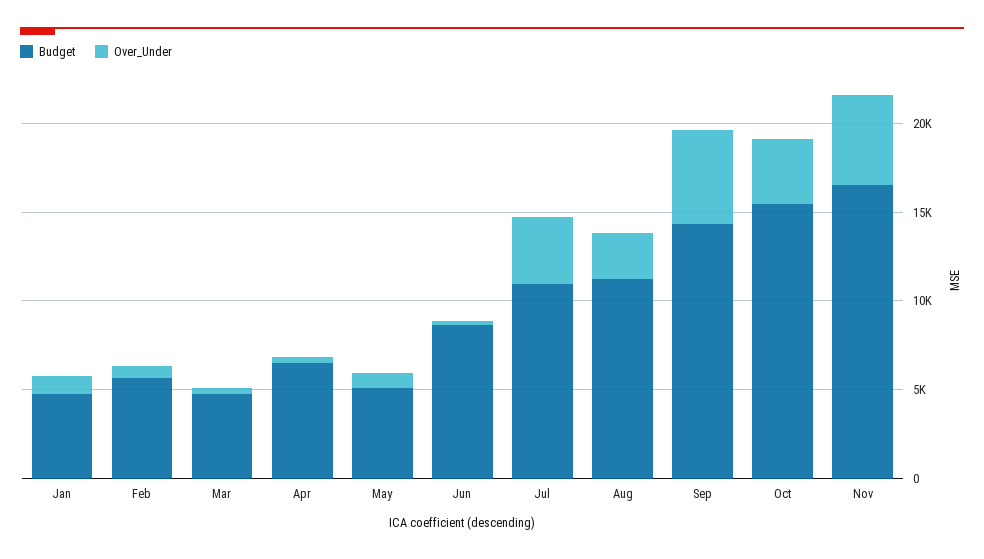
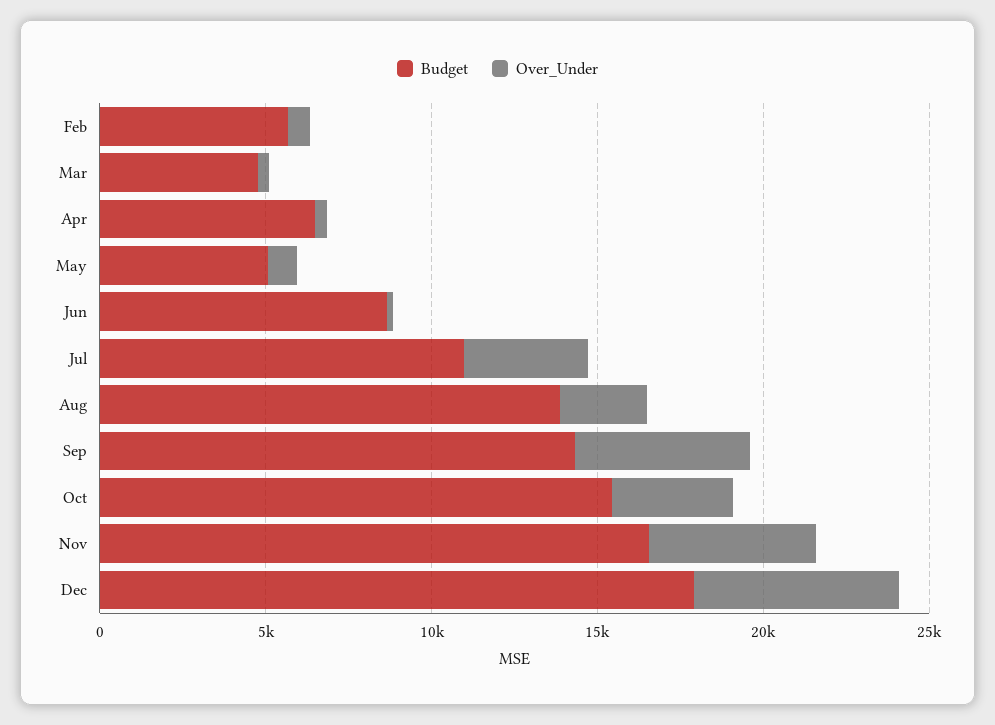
Budget, Jan: 5000 -> none
Over_Under, Jan: 1000 -> none
Budget, Aug: 11000 -> 14000
Budget, Dec: none -> 18000
Over_Under, Dec: none -> 6000

